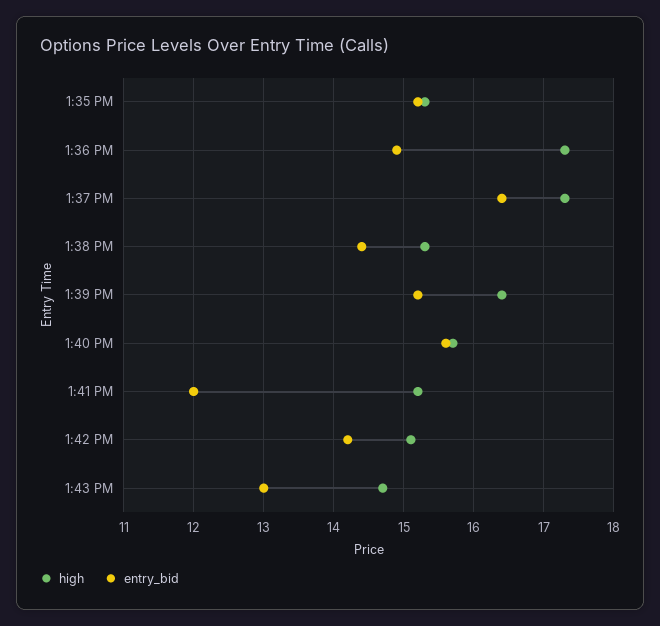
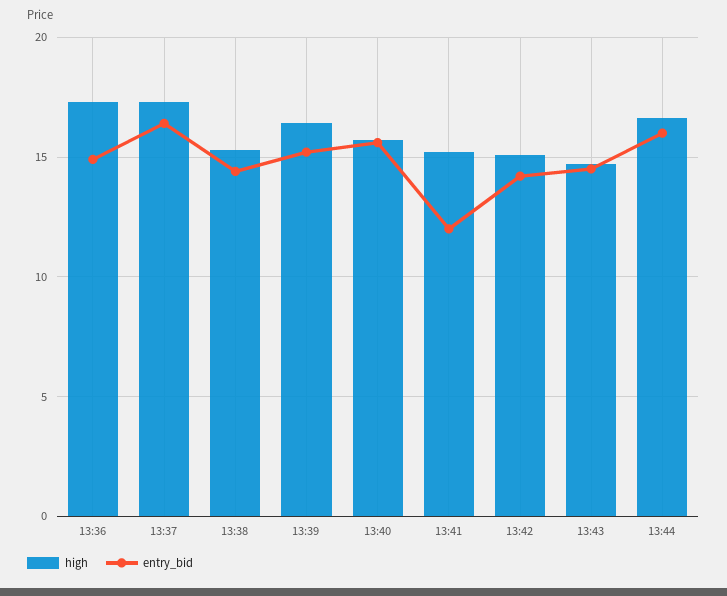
high, 1:35 PM: 15.3 -> none
entry_bid, 1:35 PM: 15.2 -> none
entry_bid, 1:43 PM: 13 -> 14.5
high, 13:44: none -> 16.5
entry_bid, 13:44: none -> 16

